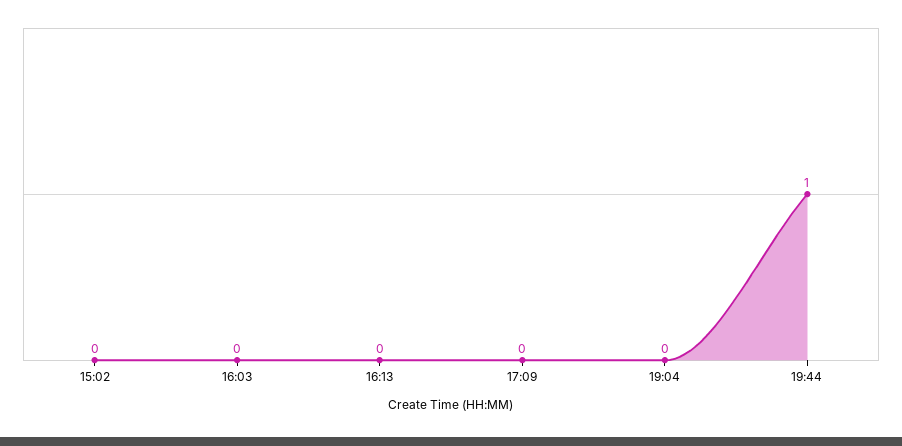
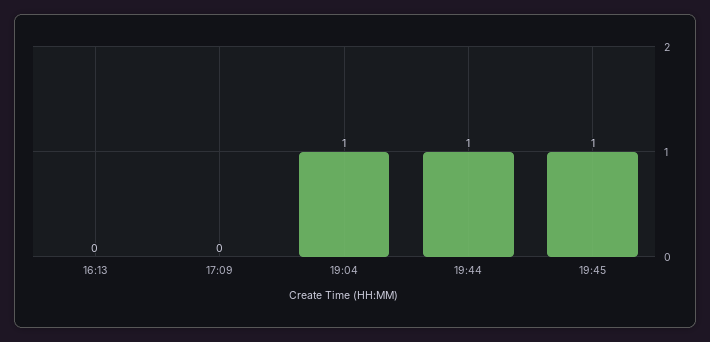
15:02: 0 -> none
16:03: 0 -> none
19:04: 0 -> 1
19:45: none -> 1

